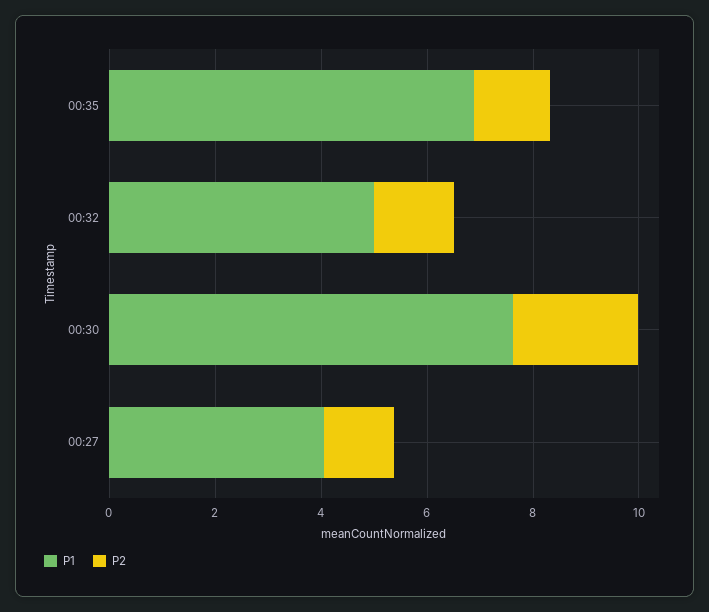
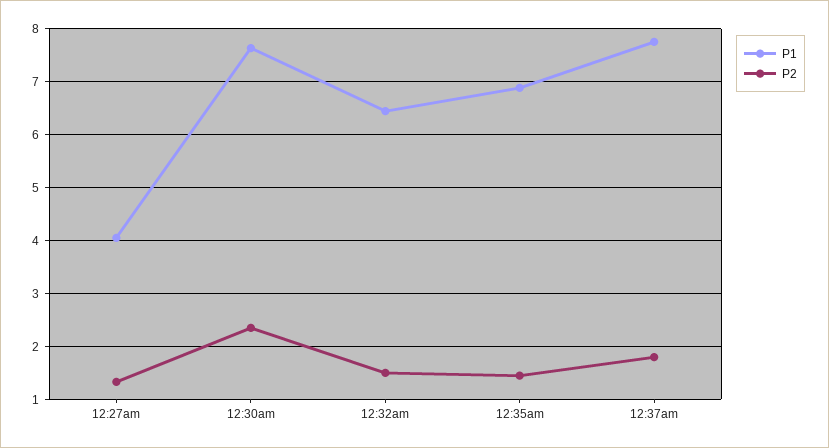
P1, 00:32: 5 -> 6.4
P1, 12:37am: none -> 7.8
P2, 12:37am: none -> 1.8

